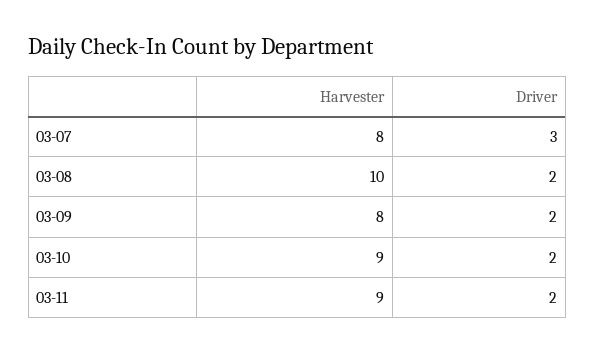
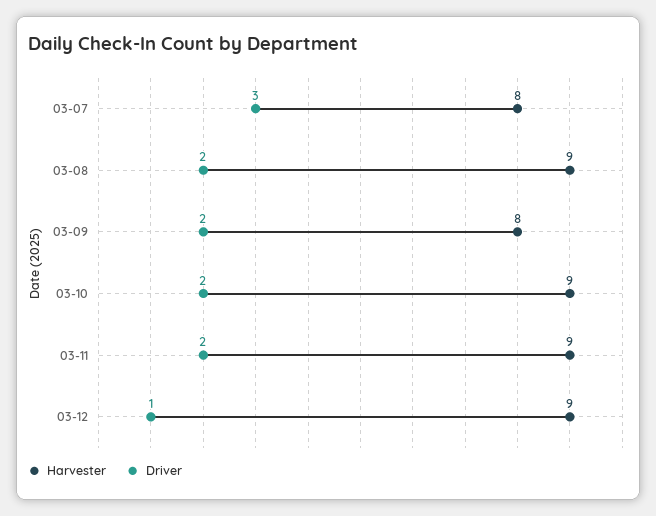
Harvester, 03-08: 10 -> 9
Harvester, 03-12: none -> 9
Driver, 03-12: none -> 1

